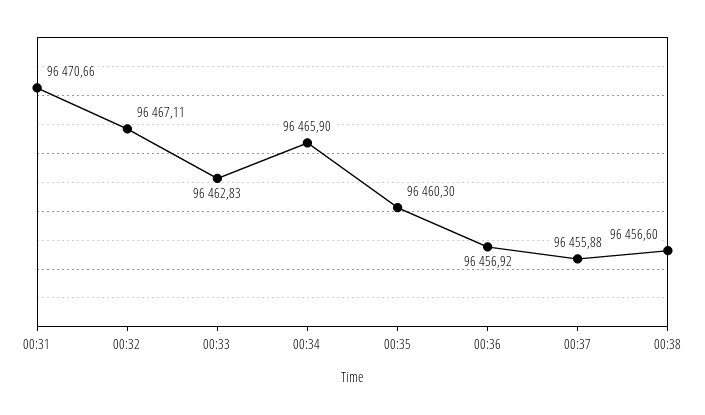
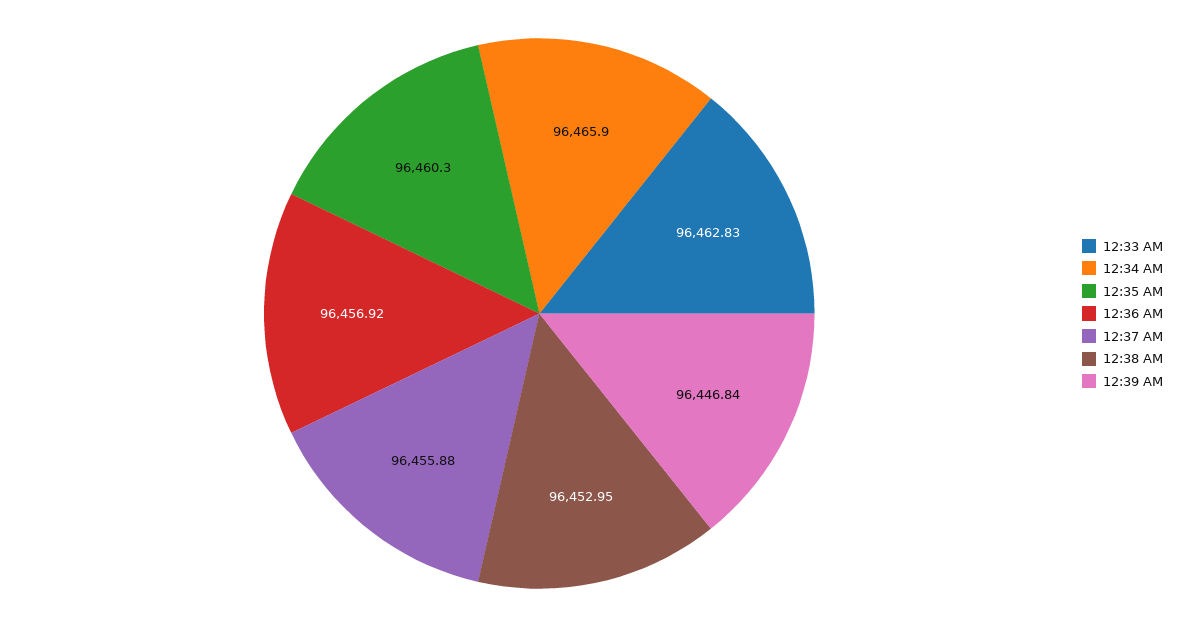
00:31: 96470.66 -> none
00:32: 96467.11 -> none
00:38: 96456.6 -> 96452.95
12:39 AM: none -> 96446.84

